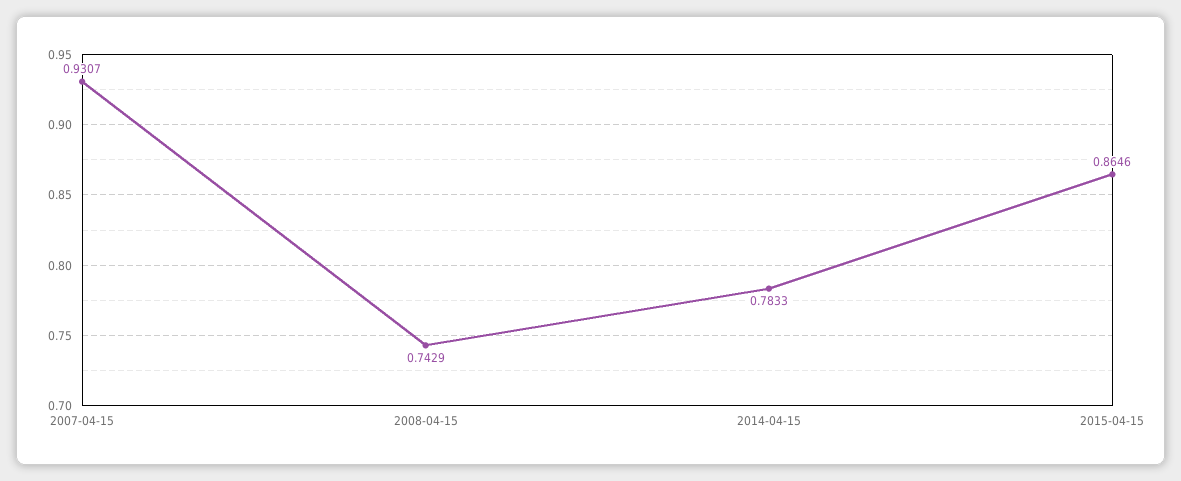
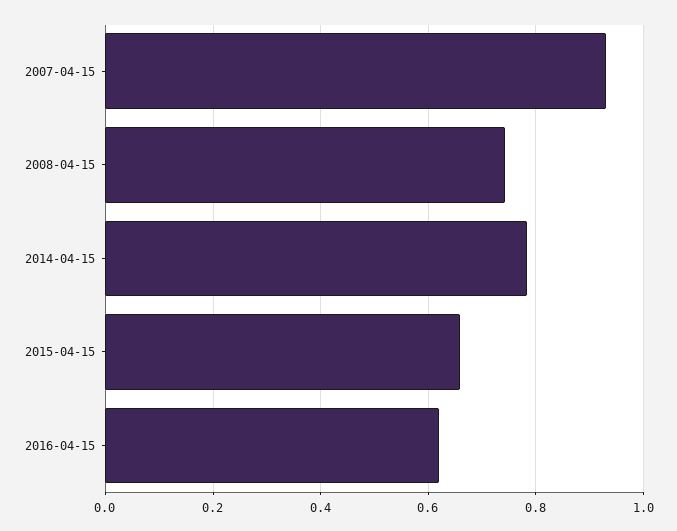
2015-04-15: 0.8646 -> 0.66
2016-04-15: none -> 0.62

